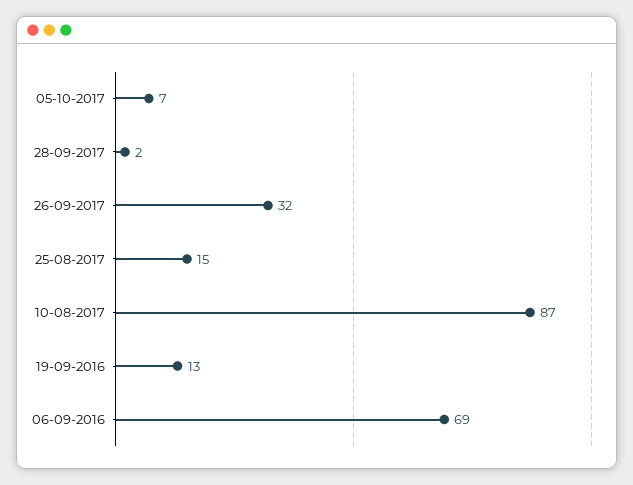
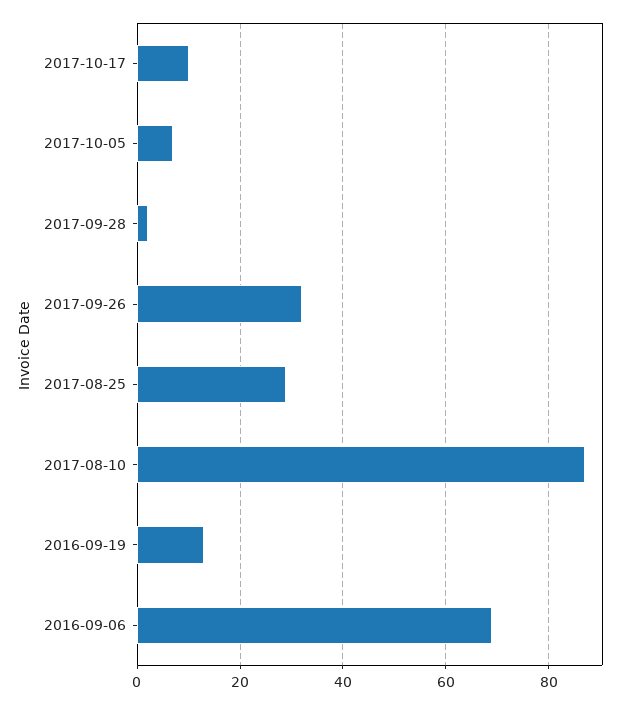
25-08-2017: 15 -> 30
2017-10-17: none -> 10

